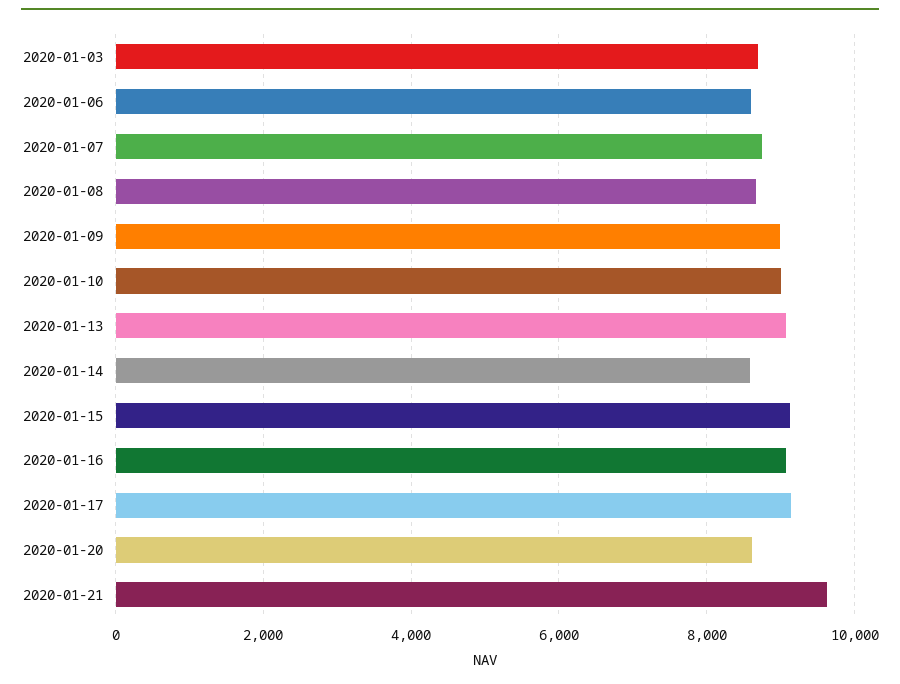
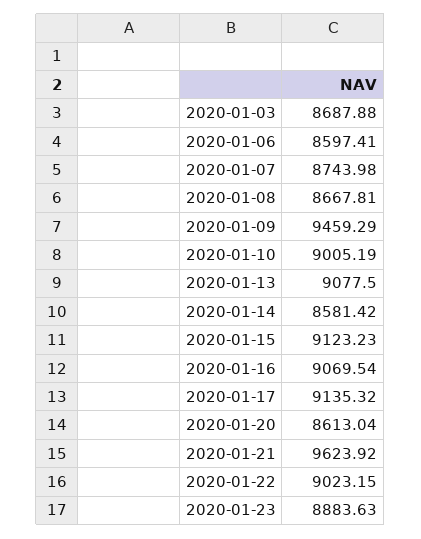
2020-01-09: 9000 -> 9459.29
2020-01-22: none -> 9023.15
2020-01-23: none -> 8883.63

